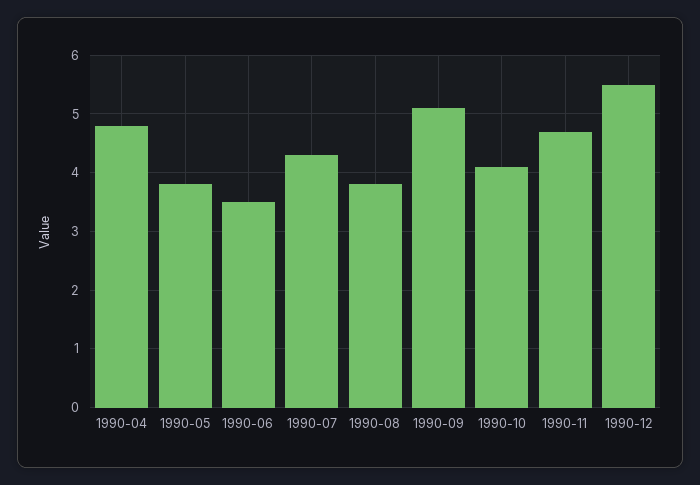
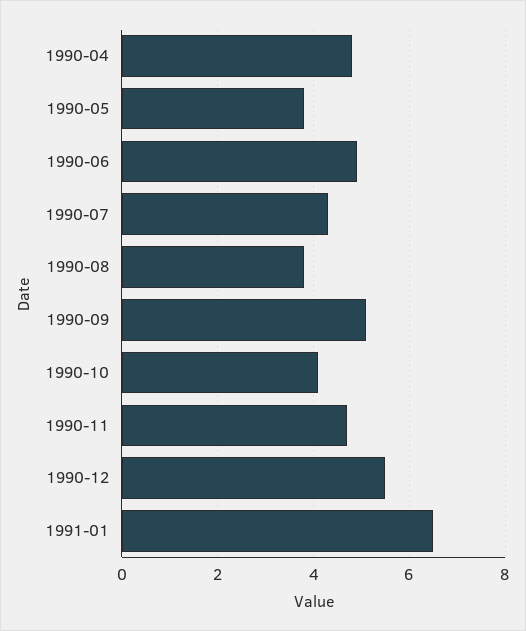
1990-06: 3.5 -> 5
1991-01: none -> 6.5

